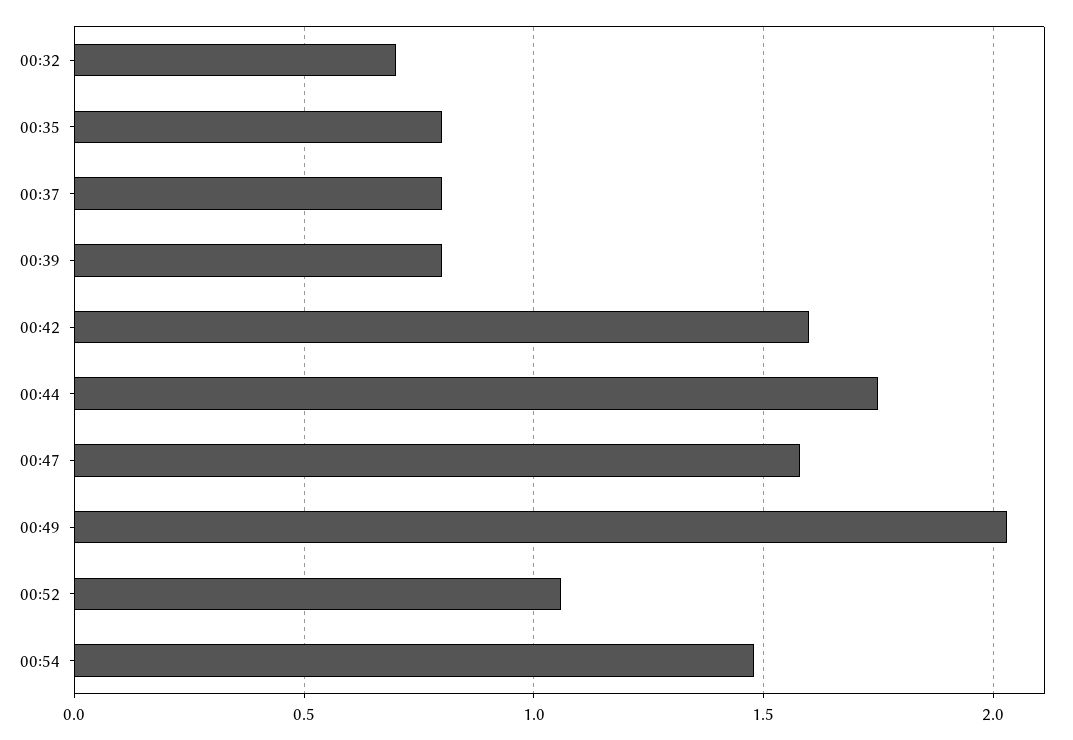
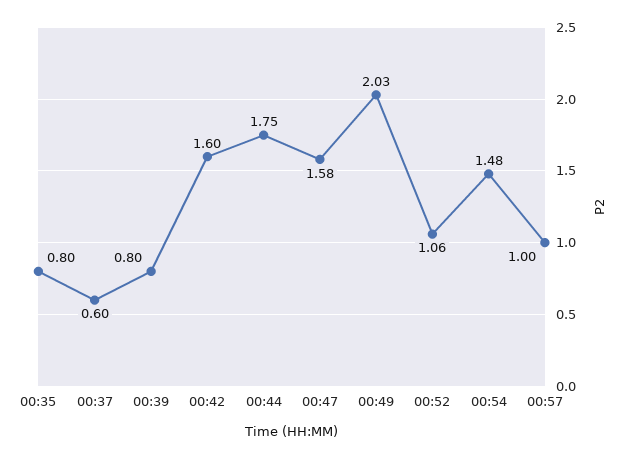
00:32: 0.7 -> none
00:37: 0.8 -> 0.6
00:57: none -> 1

